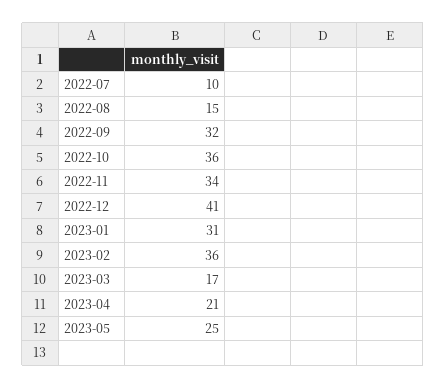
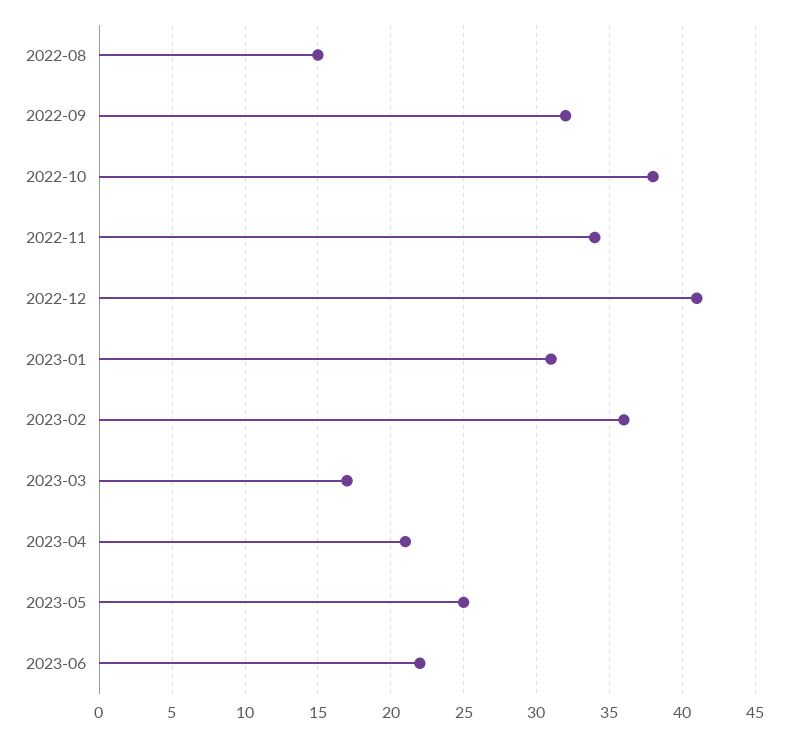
2022-07: 10 -> none
2022-10: 36 -> 38
2023-06: none -> 22

